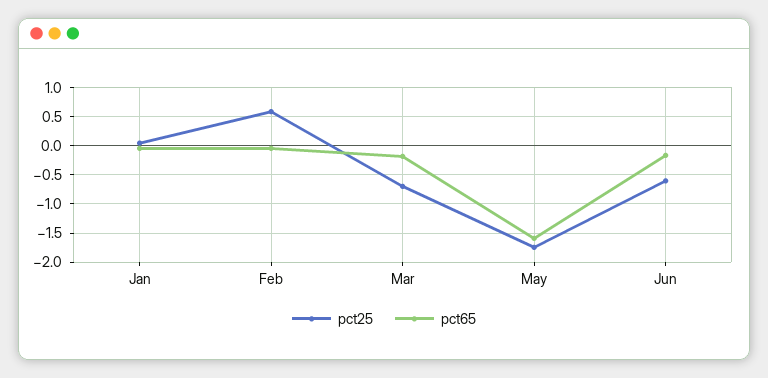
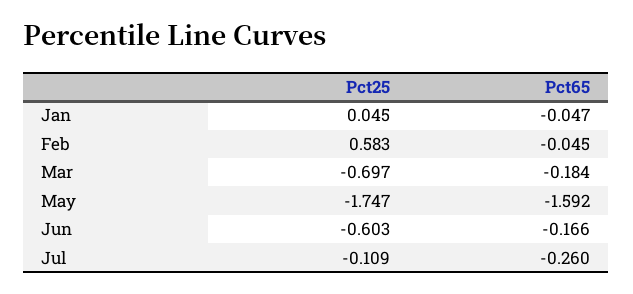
pct25, Jul: none -> -0.109
pct65, Jul: none -> -0.26

